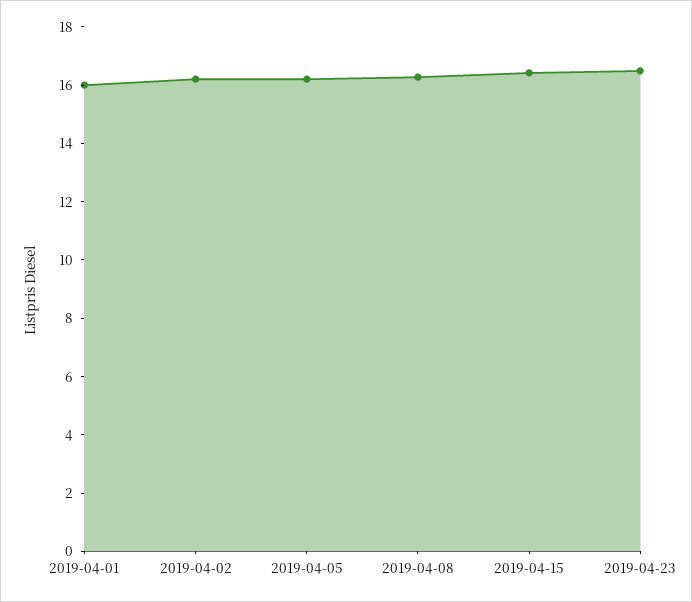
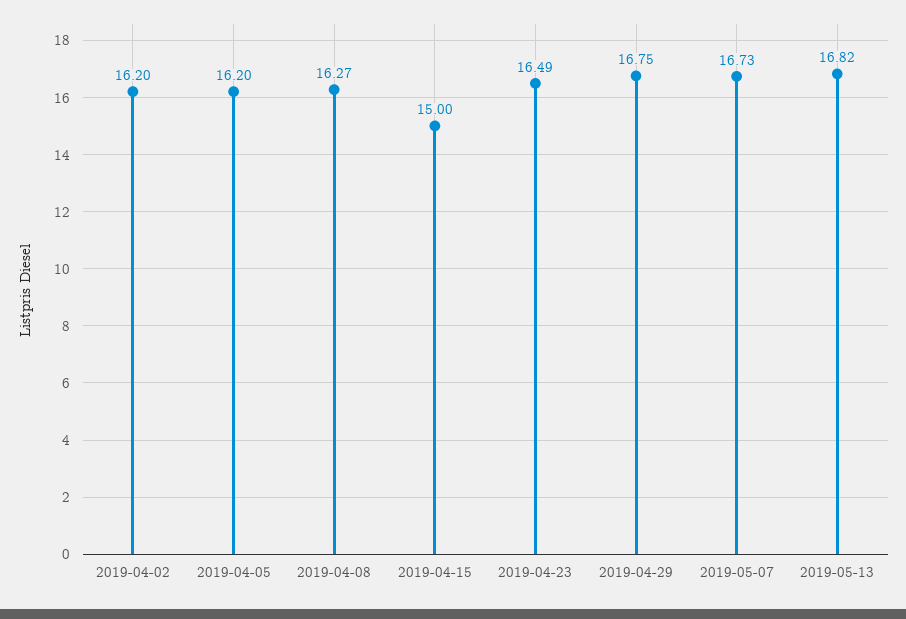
2019-04-01: 16 -> none
2019-04-15: 16.5 -> 15
2019-04-29: none -> 16.75
2019-05-07: none -> 16.73
2019-05-13: none -> 16.82

